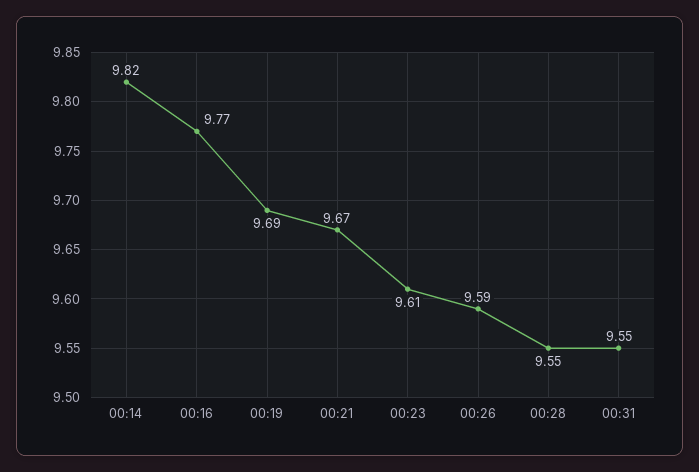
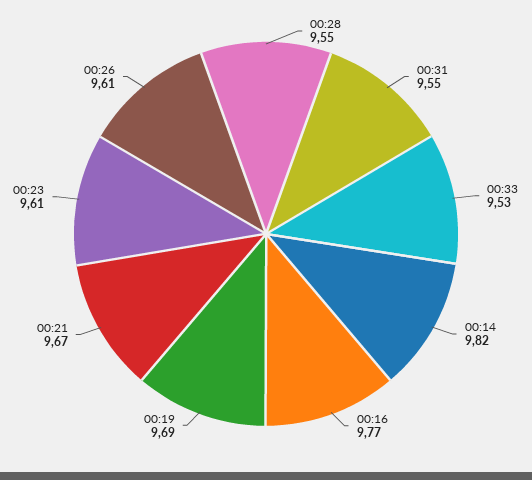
00:26: 9.59 -> 9.61
00:33: none -> 9.53

